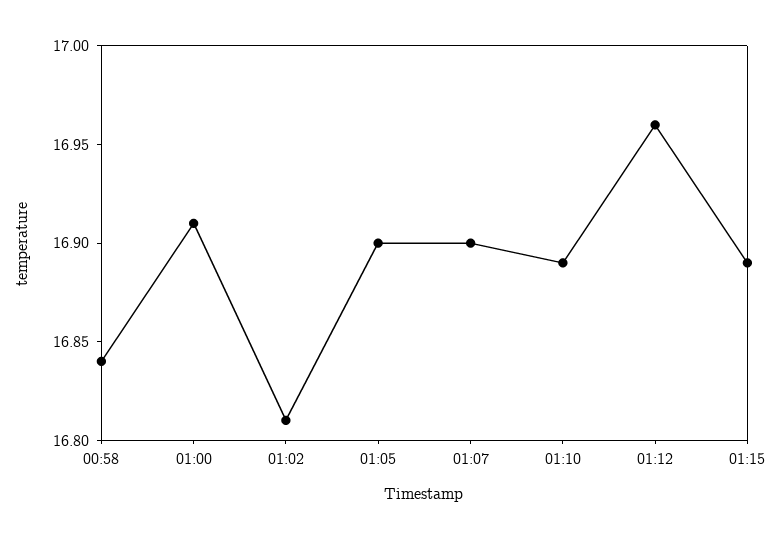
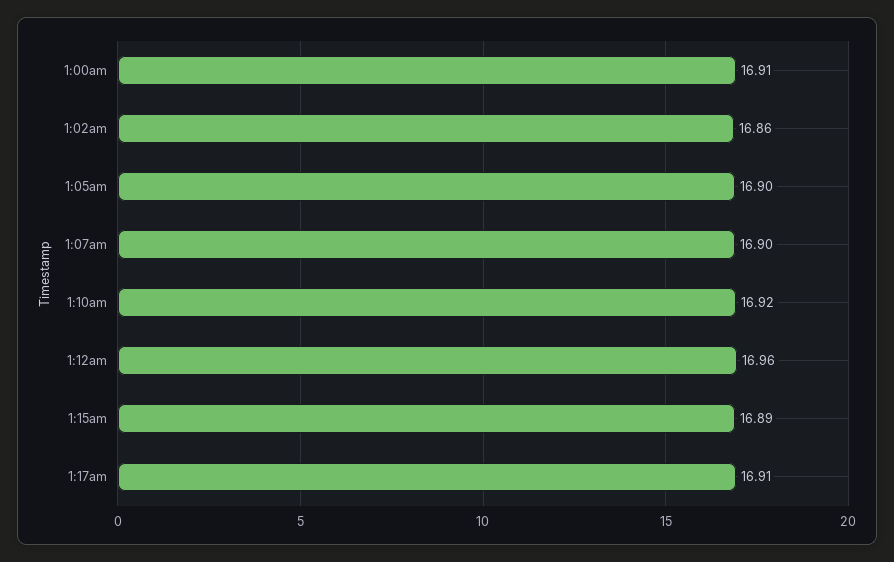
00:58: 16.84 -> none
01:02: 16.81 -> 16.86
01:10: 16.89 -> 16.92
1:17am: none -> 16.91

